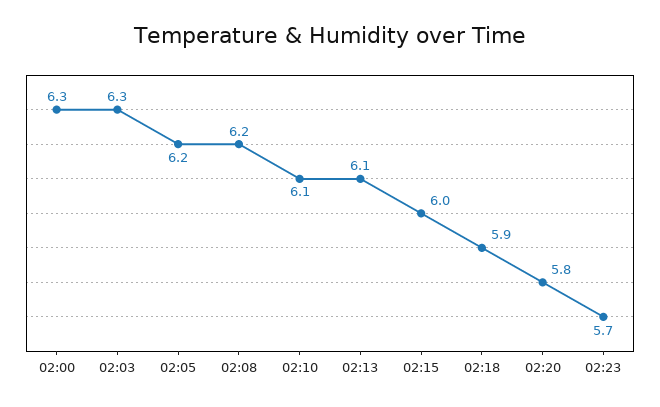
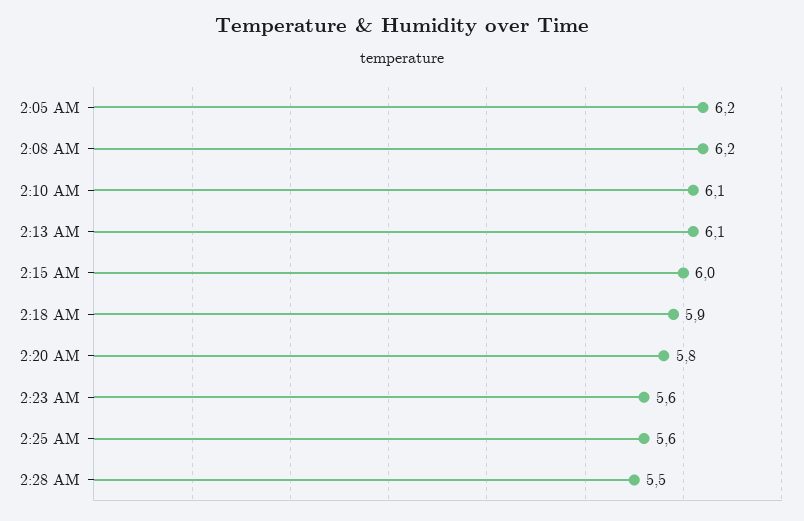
02:00: 6.3 -> none
02:03: 6.3 -> none
02:23: 5.7 -> 5.6
2:25 AM: none -> 5.6
2:28 AM: none -> 5.5

